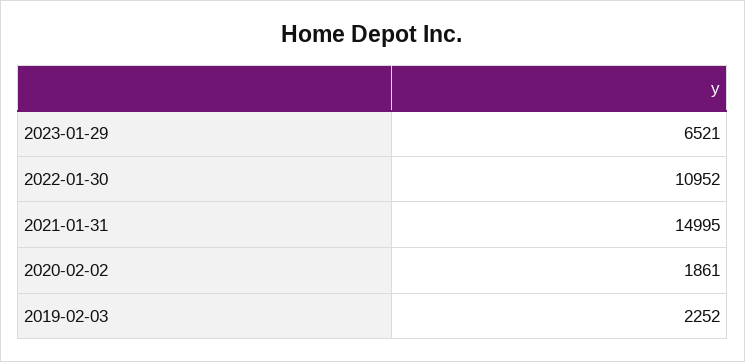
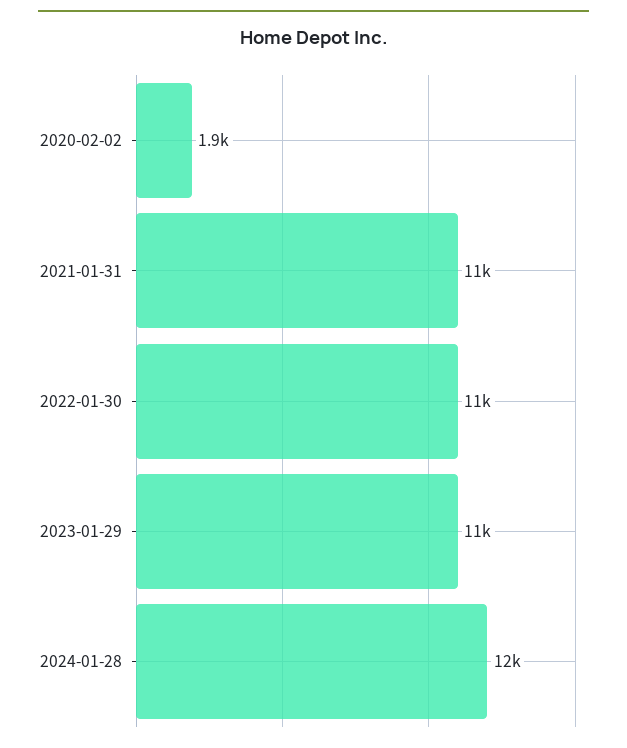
2023-01-29: 6521 -> 11000
2021-01-31: 14995 -> 11000
2019-02-03: 2252 -> none
2024-01-28: none -> 12000

